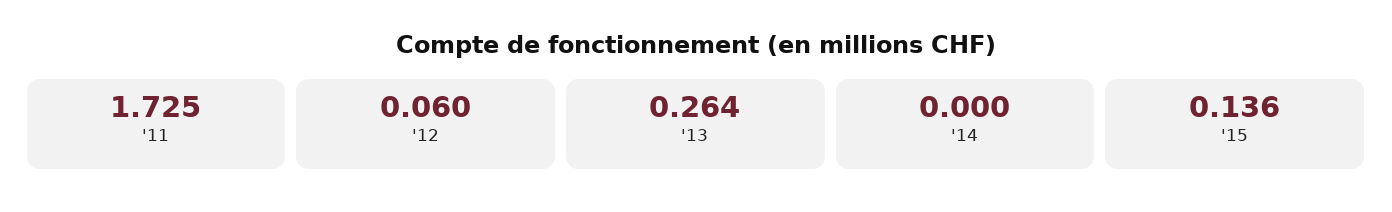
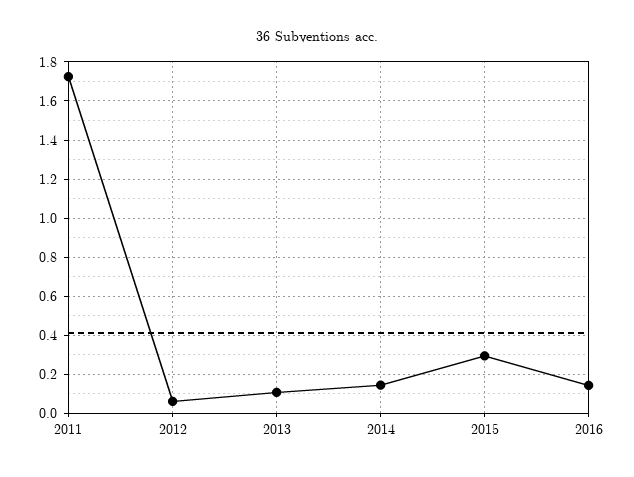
'13: 0.264 -> 0.1
'14: 0 -> 0.15
'15: 0.136 -> 0.3
2016: none -> 0.15

